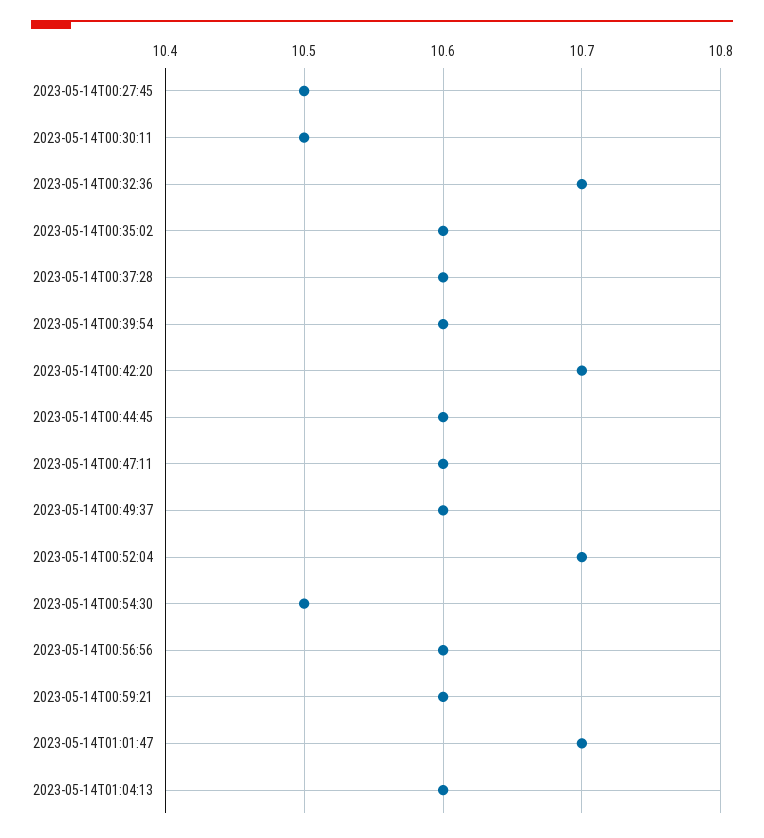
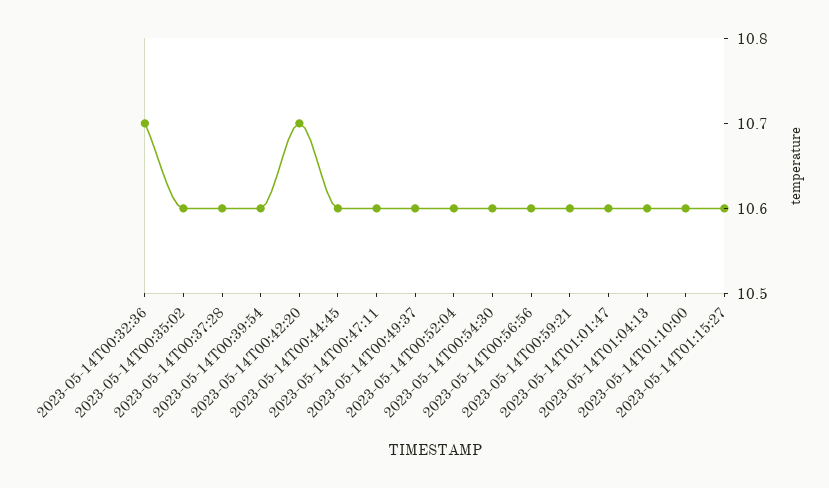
2023-05-14T00:27:45: 10.5 -> none
2023-05-14T00:30:11: 10.5 -> none
2023-05-14T00:52:04: 10.7 -> 10.6
2023-05-14T00:54:30: 10.5 -> 10.6
2023-05-14T01:01:47: 10.7 -> 10.6
2023-05-14T01:10:00: none -> 10.6
2023-05-14T01:15:27: none -> 10.6

